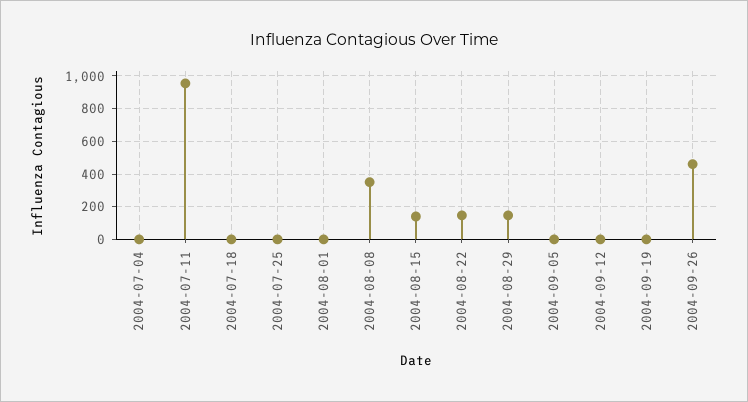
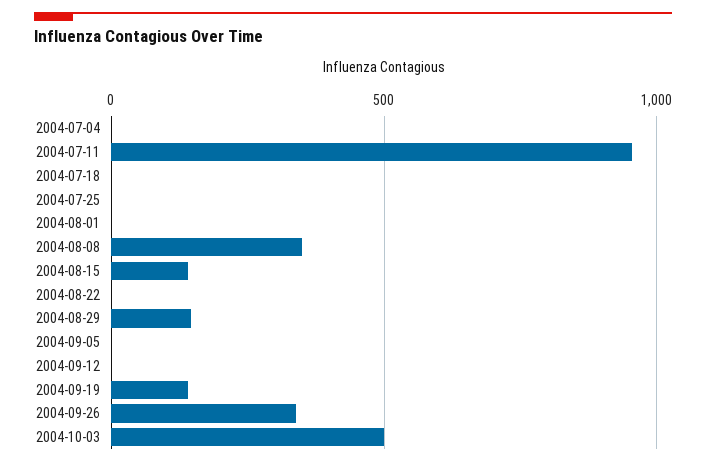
2004-08-22: 150 -> 0
2004-09-19: 0 -> 150
2004-09-26: 450 -> 350
2004-10-03: none -> 500

